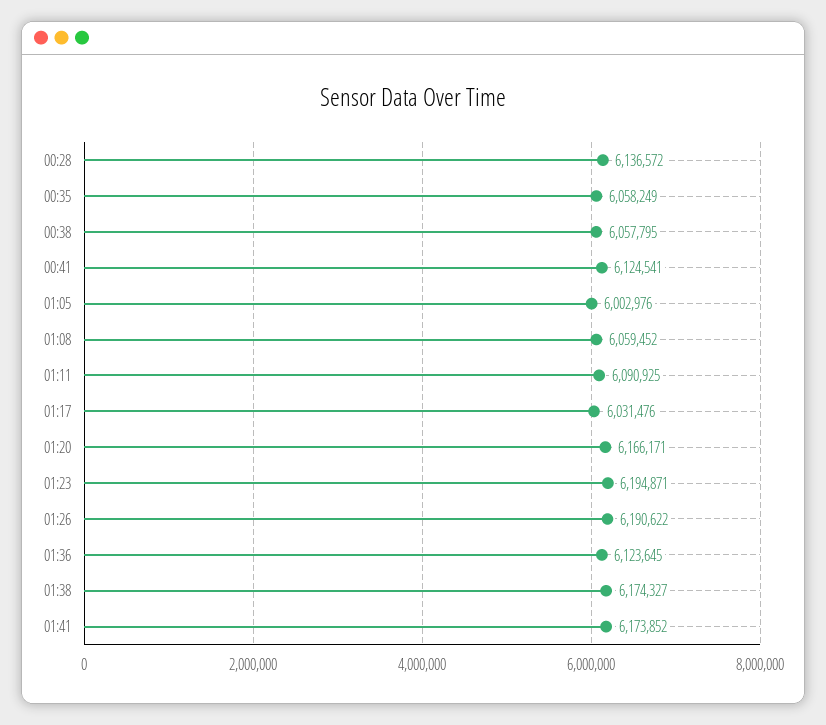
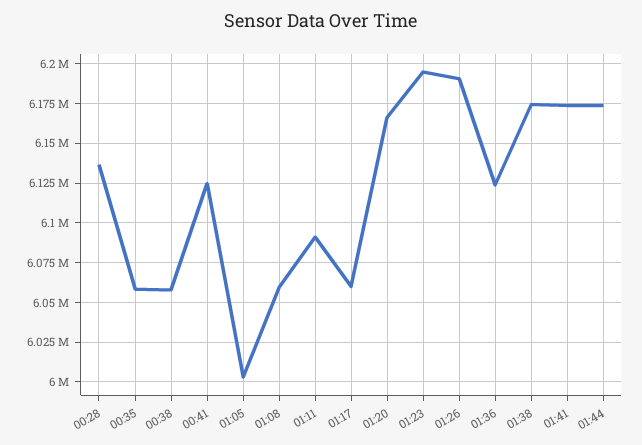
01:17: 6031476 -> 6060000
01:44: none -> 6175000

